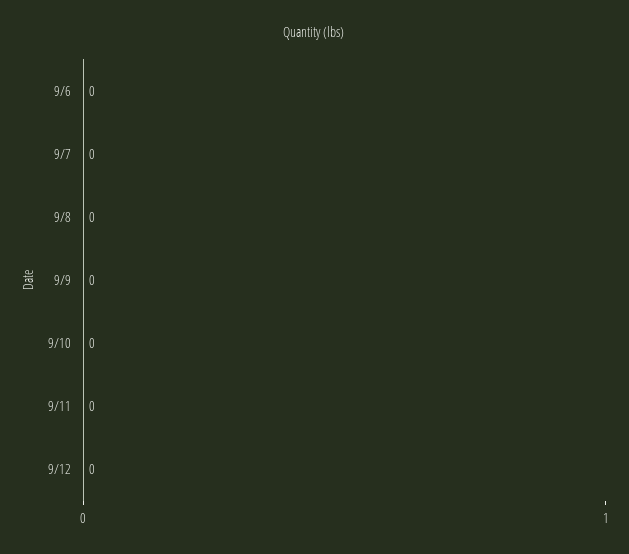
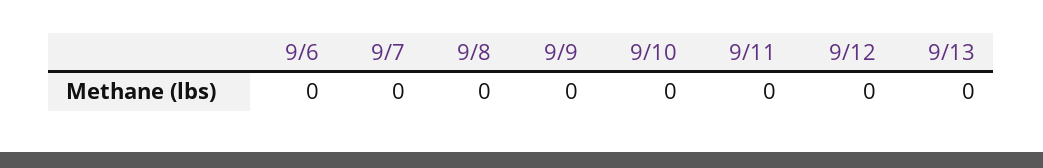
9/13: none -> 0

